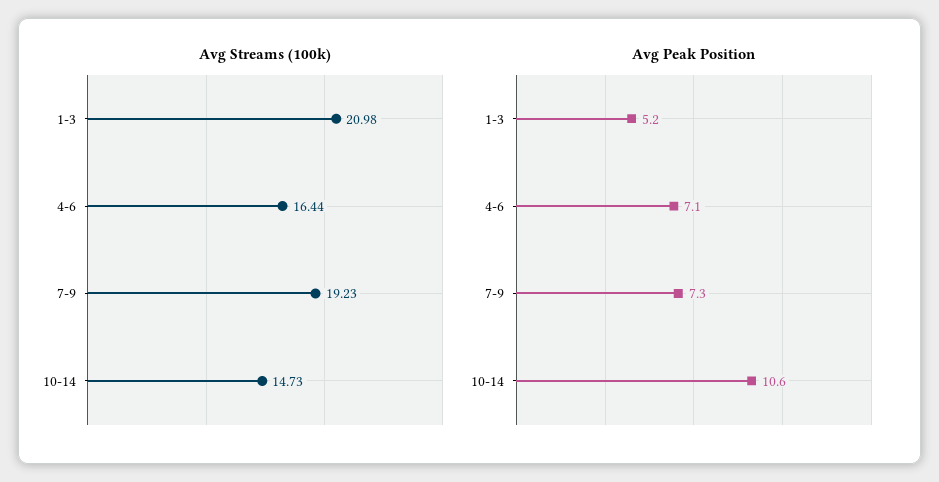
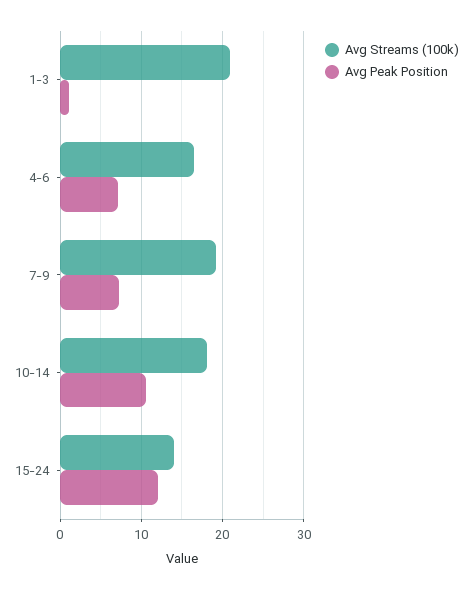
Avg Streams (100k), 10-14: 14.73 -> 18
Avg Peak Position, 1-3: 5.2 -> 1
Avg Streams (100k), 15-24: none -> 14
Avg Peak Position, 15-24: none -> 12

